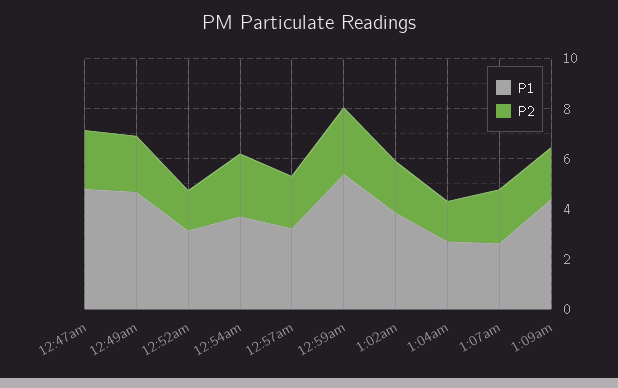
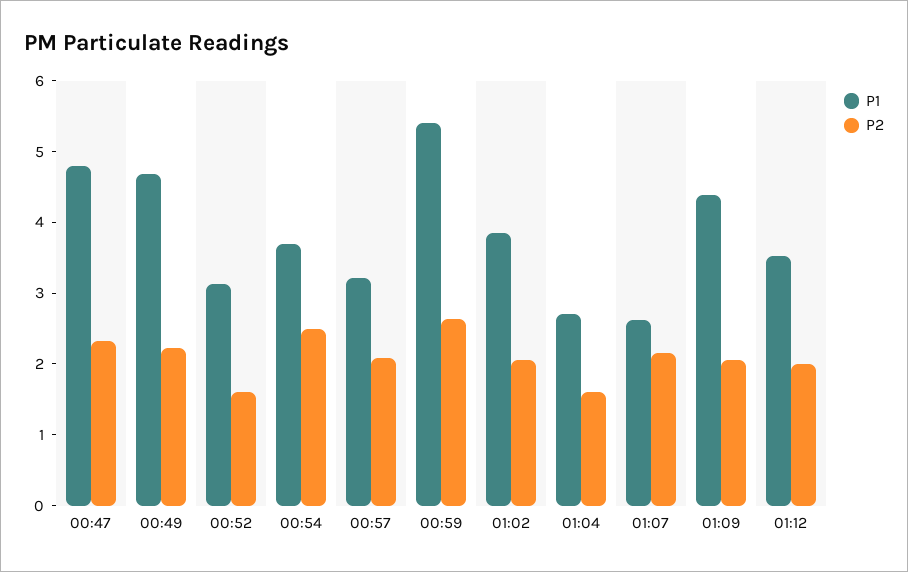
P1, 01:12: none -> 3.6
P2, 01:12: none -> 2

